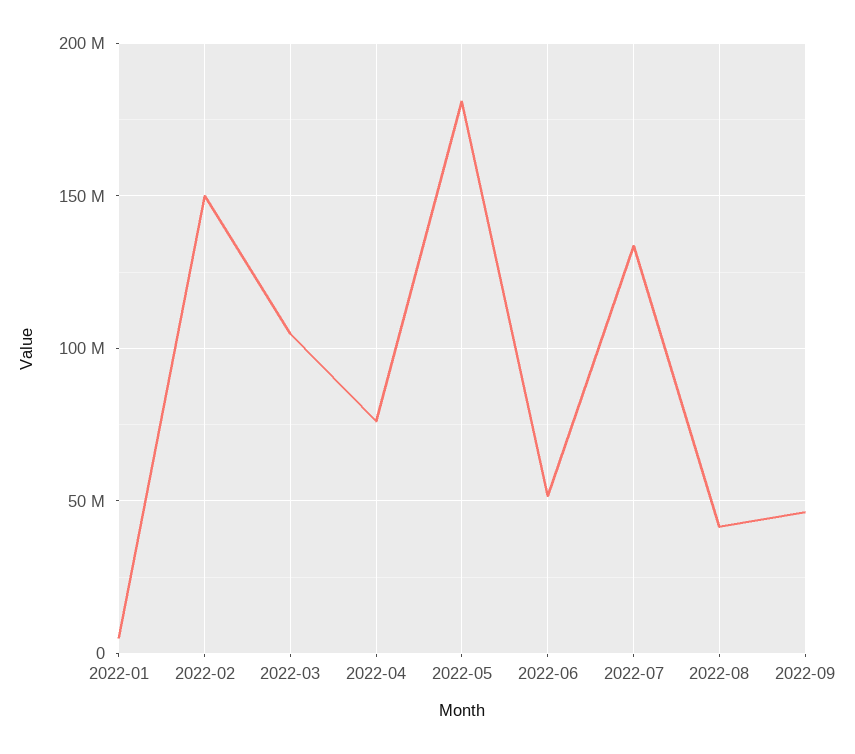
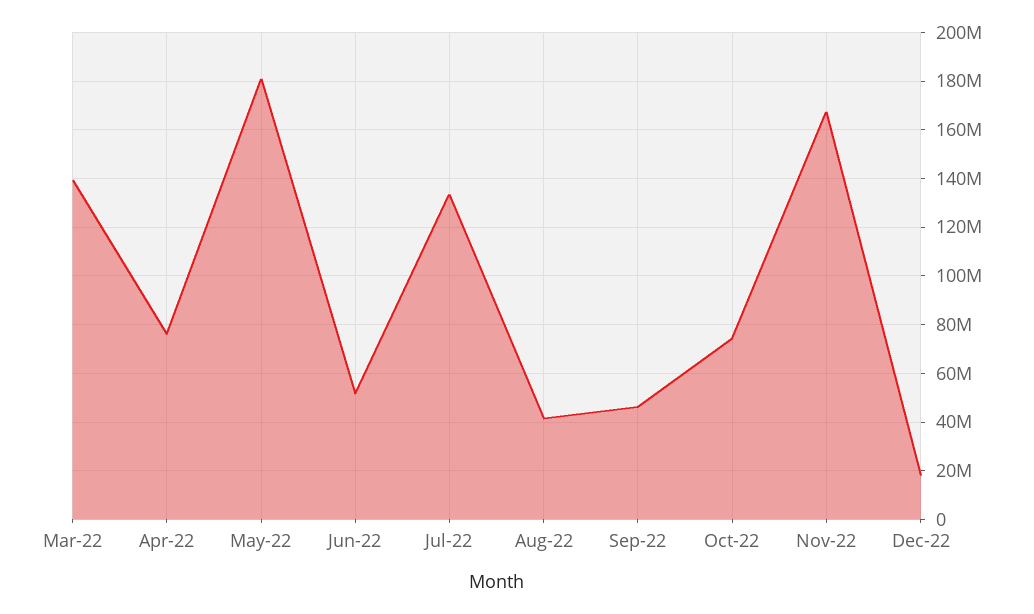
2022-01: 5000000 -> none
2022-02: 150000000 -> none
2022-03: 105000000 -> 140000000
Oct-22: none -> 75000000
Nov-22: none -> 167500000
Dec-22: none -> 17500000

